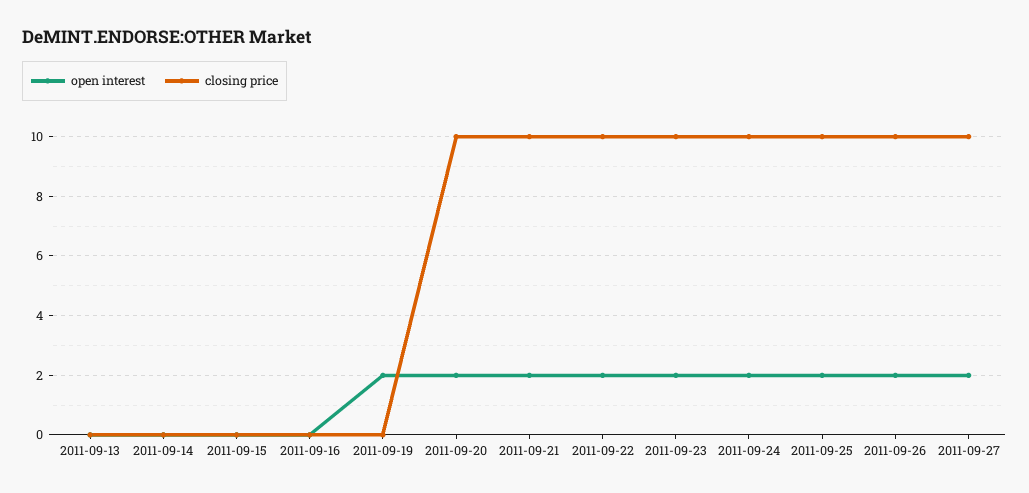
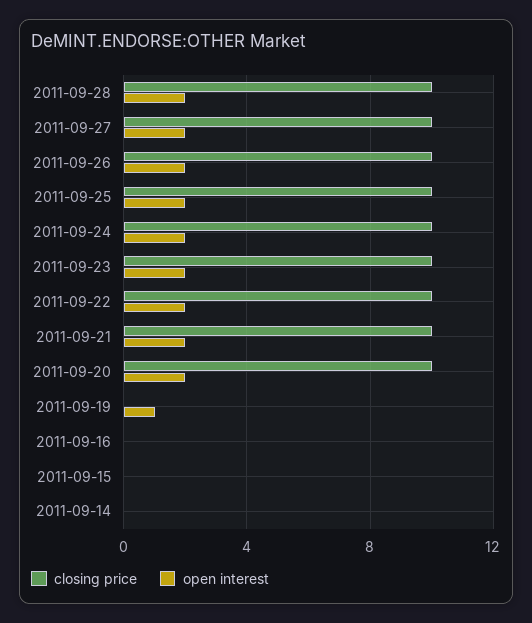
open interest, 2011-09-13: 0 -> none
closing price, 2011-09-13: 0 -> none
open interest, 2011-09-19: 2 -> 1
closing price, 2011-09-28: none -> 10
open interest, 2011-09-28: none -> 2

